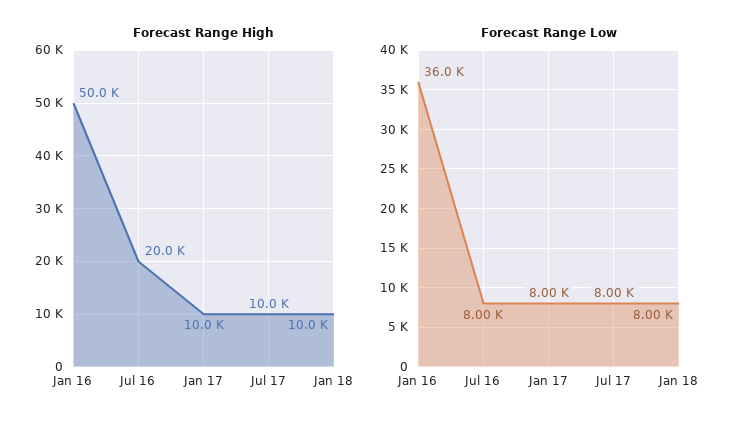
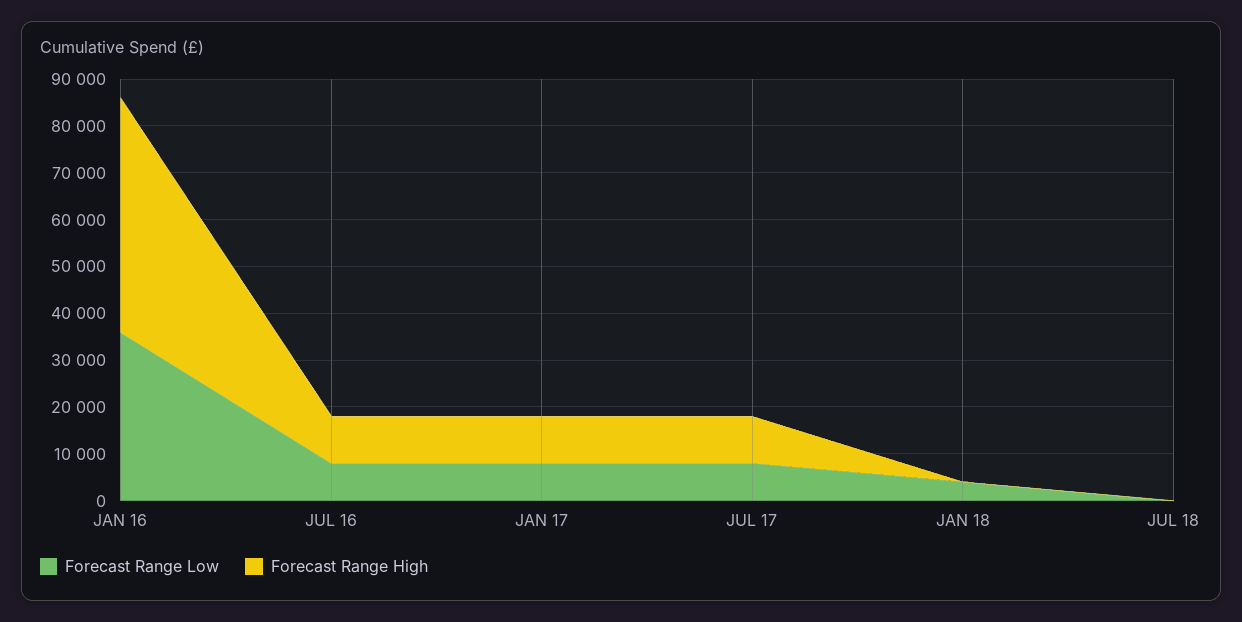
Forecast Range High, Jul 16: 20000 -> 10000
Forecast Range High, Jan 18: 10000 -> 0
Forecast Range Low, Jan 18: 8000 -> 4000
Forecast Range Low, JUL 18: none -> 0
Forecast Range High, JUL 18: none -> 0

